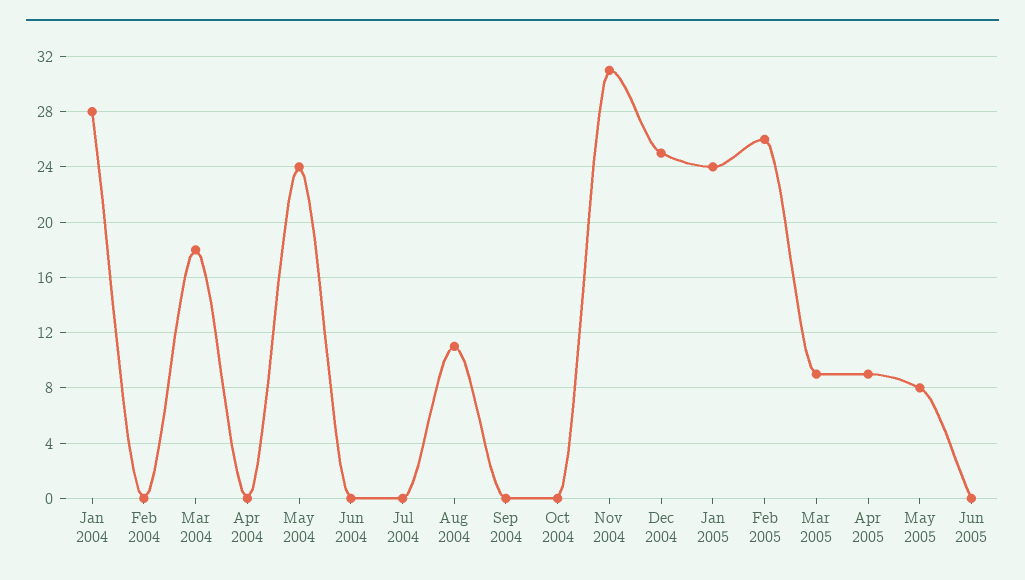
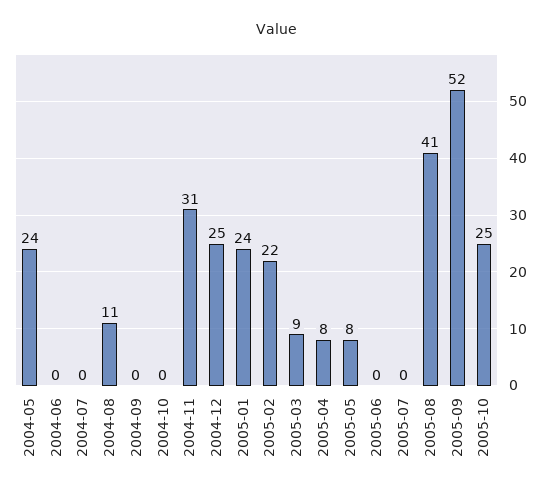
Jan 2004: 28 -> none
Feb 2004: 0 -> none
Mar 2004: 18 -> none
Apr 2004: 0 -> none
Feb 2005: 26 -> 22
Apr 2005: 9 -> 8
2005-07: none -> 0
2005-08: none -> 41
2005-09: none -> 52
2005-10: none -> 25

